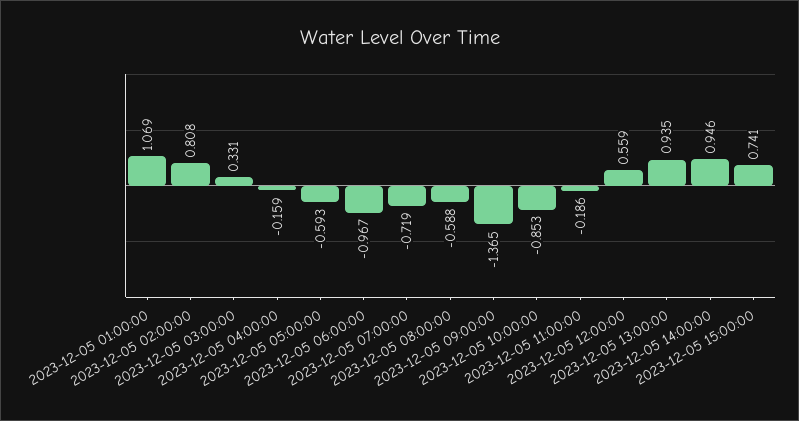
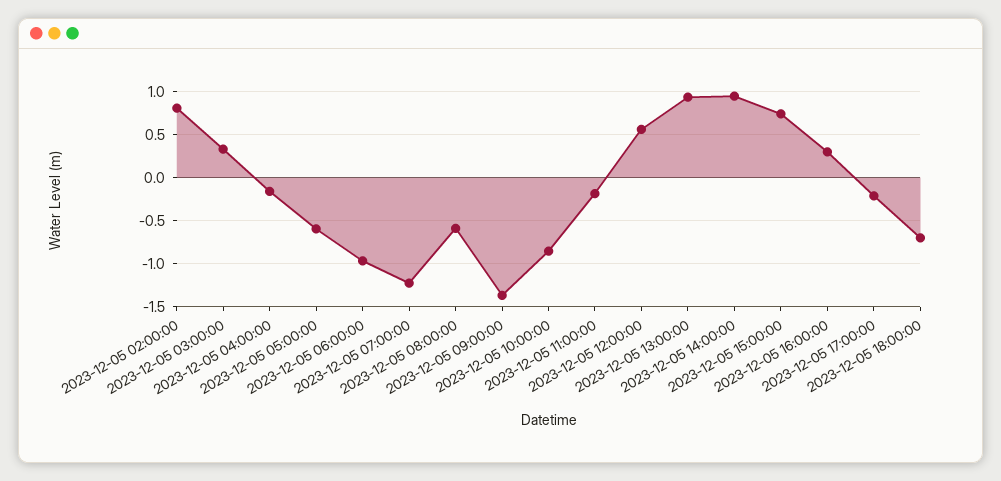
2023-12-05 01:00:00: 1.069 -> none
2023-12-05 07:00:00: -0.719 -> -1.2
2023-12-05 16:00:00: none -> 0.3
2023-12-05 17:00:00: none -> -0.2
2023-12-05 18:00:00: none -> -0.7

